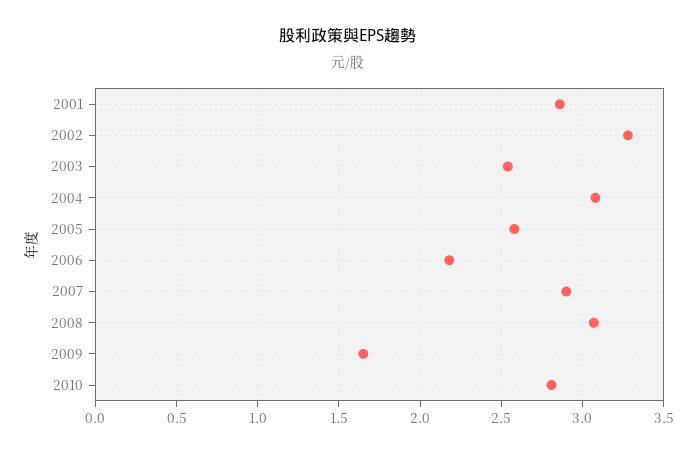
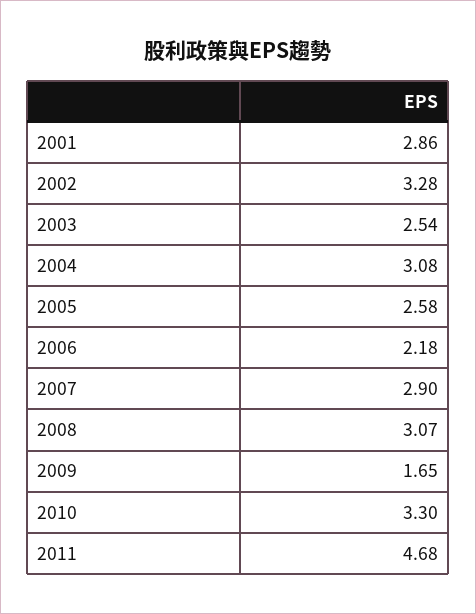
2010: 2.8 -> 3.3
2011: none -> 4.68

